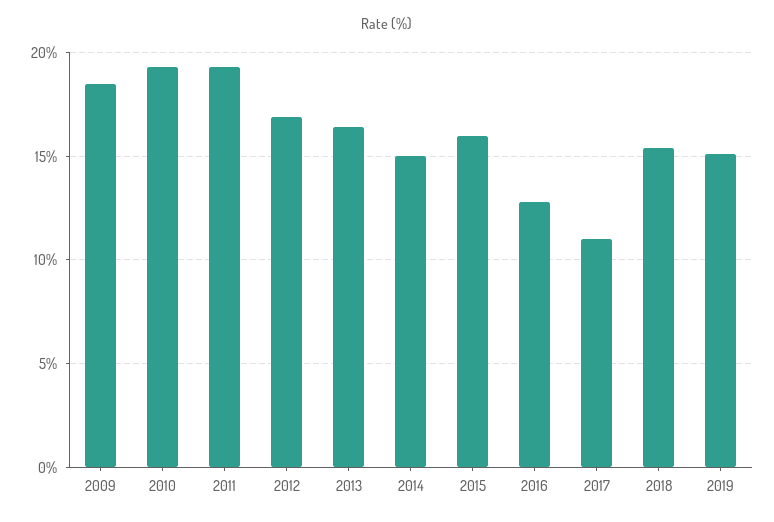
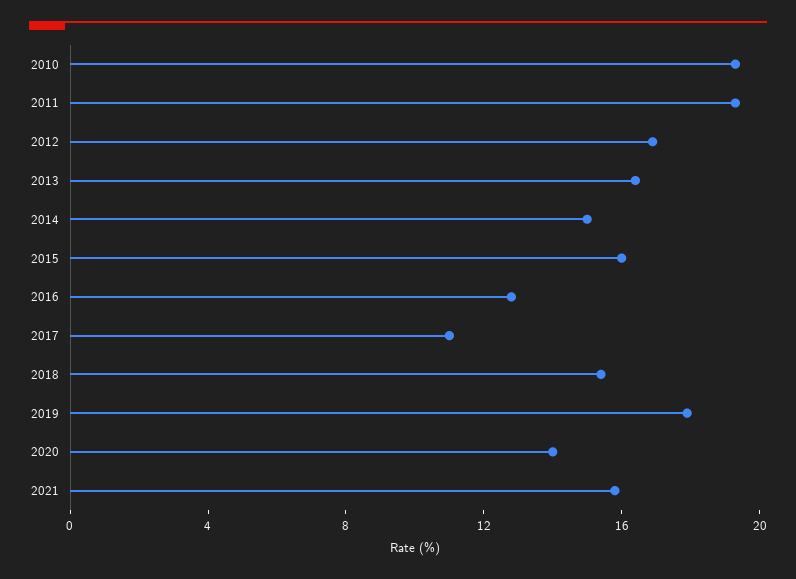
2009: 18.5 -> none
2019: 15 -> 18
2020: none -> 14
2021: none -> 16

